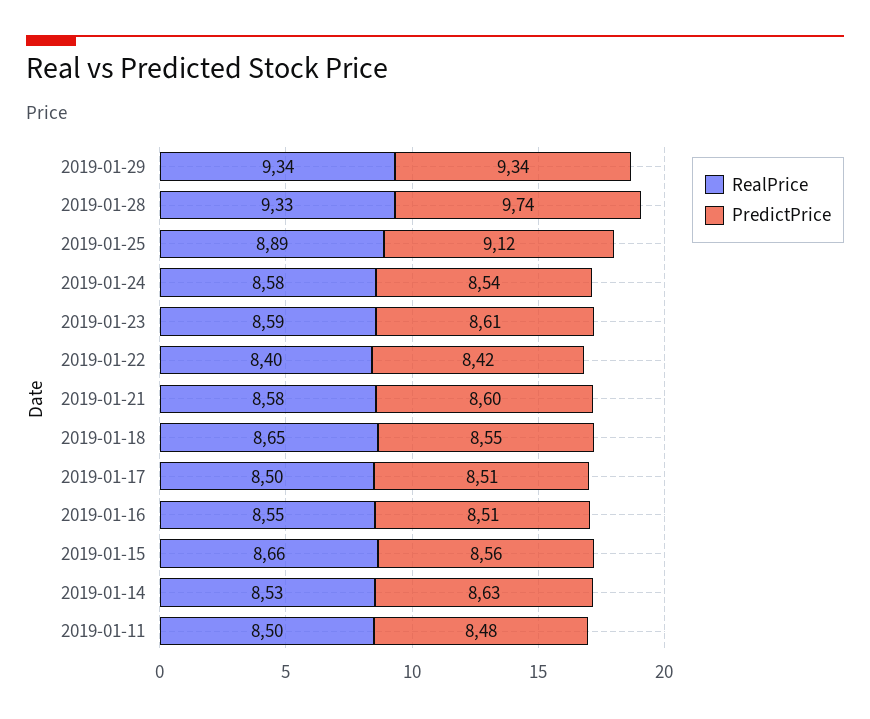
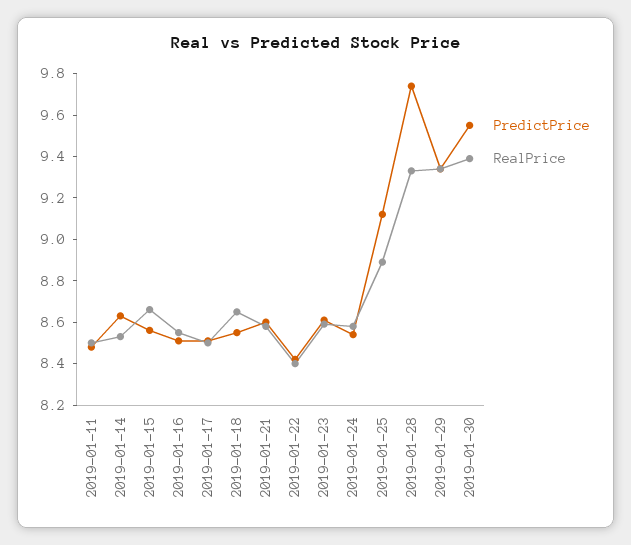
PredictPrice, 2019-01-30: none -> 9.55
RealPrice, 2019-01-30: none -> 9.4

